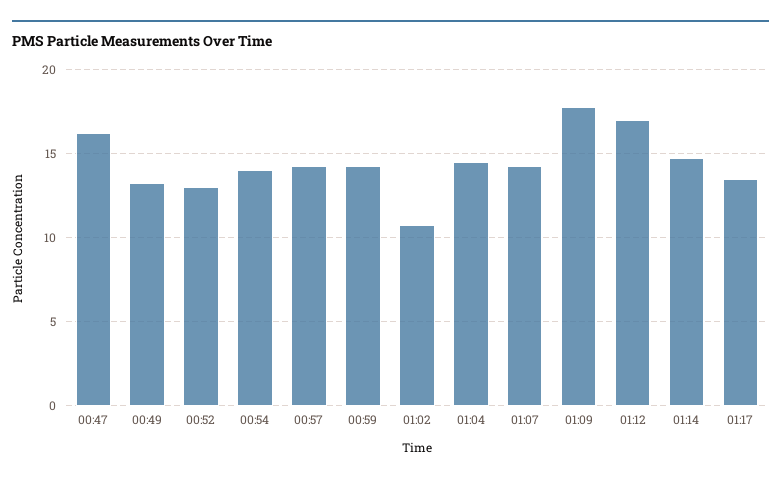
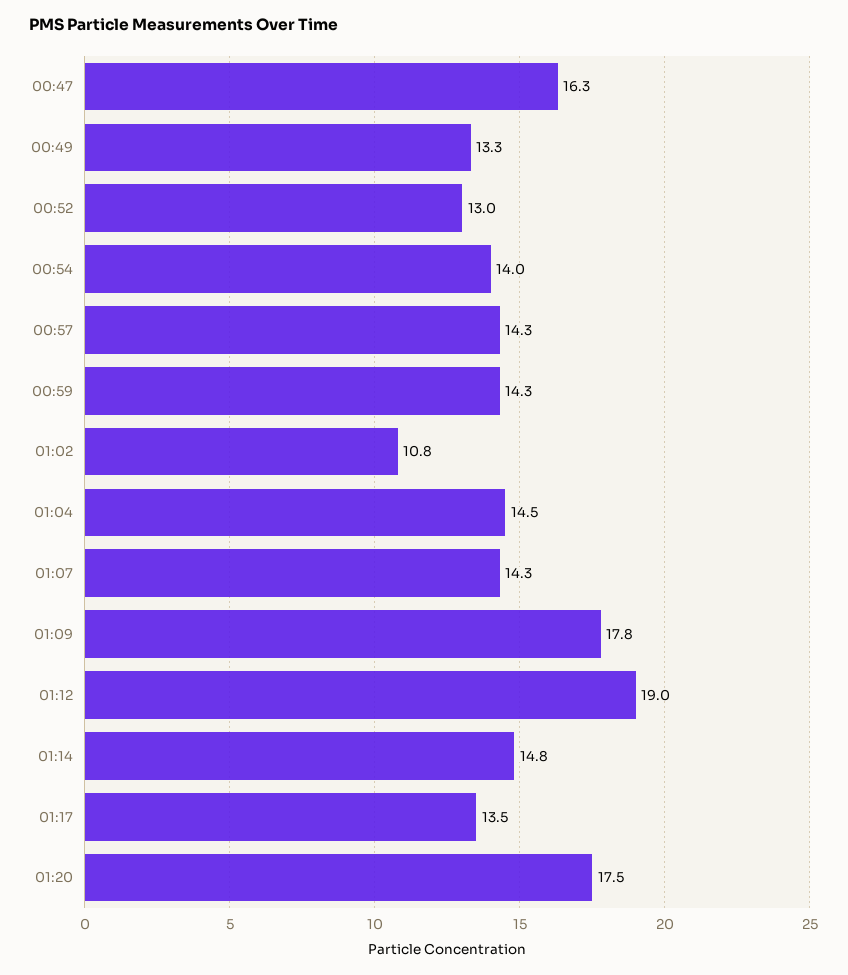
01:12: 17 -> 19
01:20: none -> 17.5

